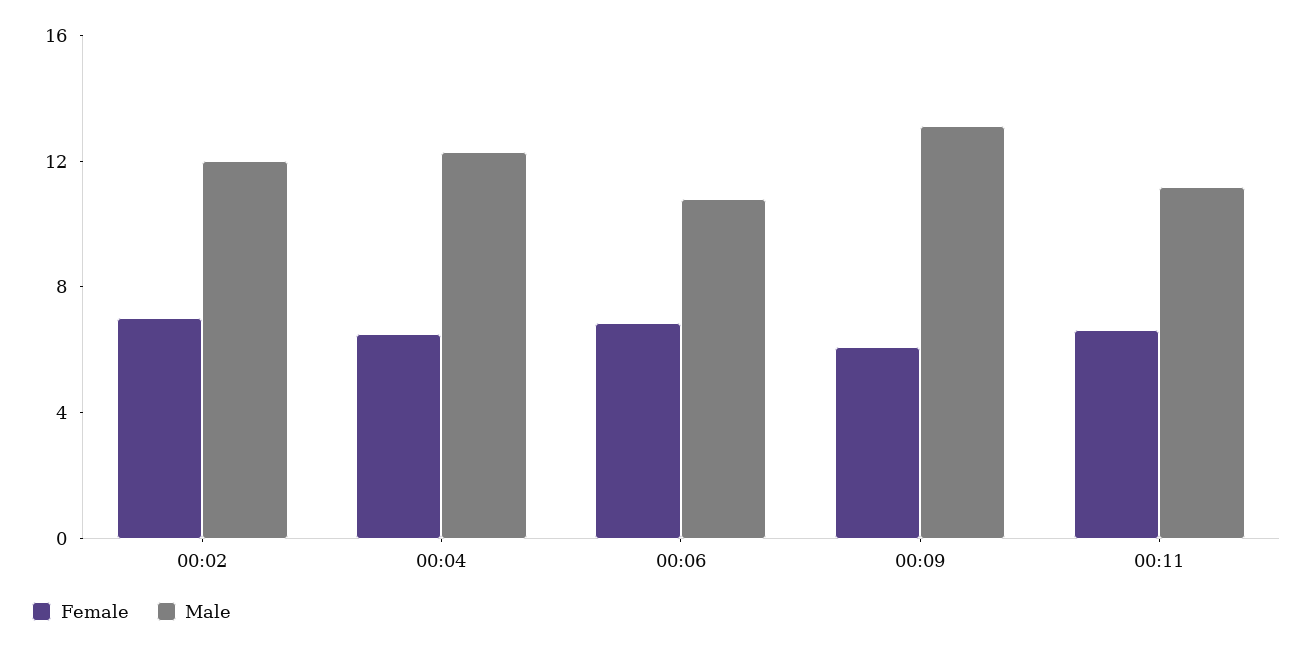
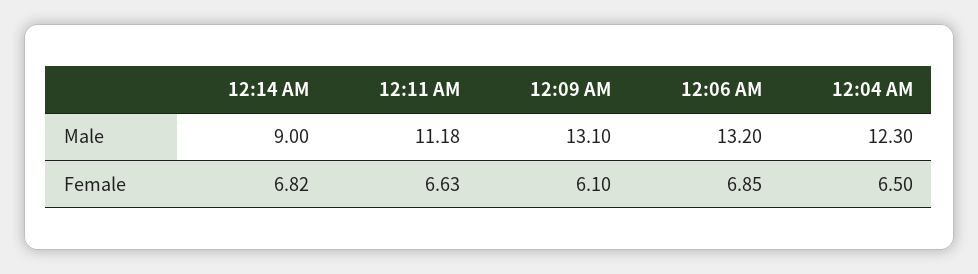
Female, 00:02: 7 -> none
Male, 00:02: 12 -> none
Male, 00:06: 11 -> 13.2
Male, 12:14 AM: none -> 9
Female, 12:14 AM: none -> 6.82

